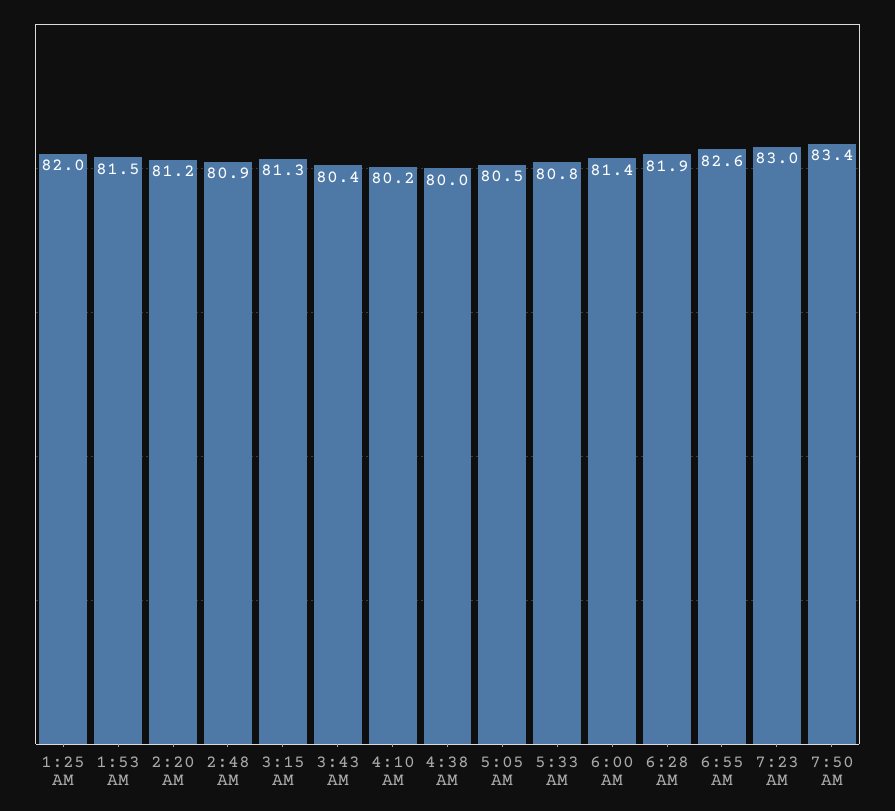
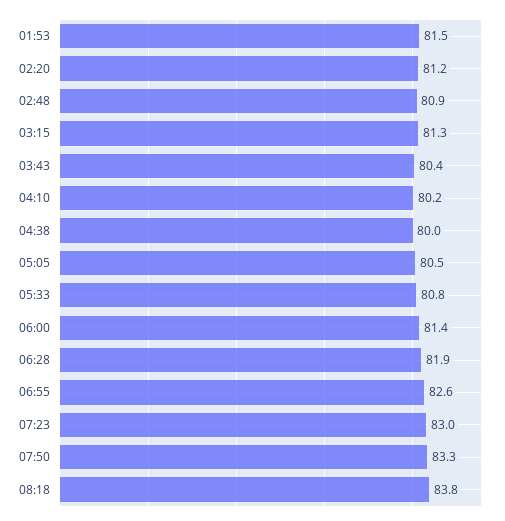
1:25 AM: 82 -> none
7:50 AM: 83.4 -> 83.3
08:18: none -> 83.8

